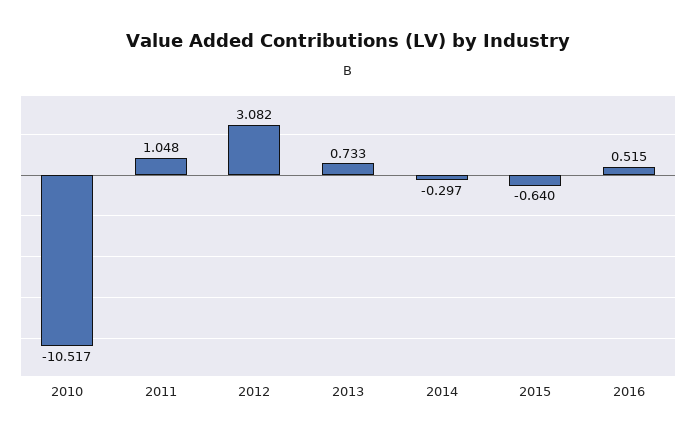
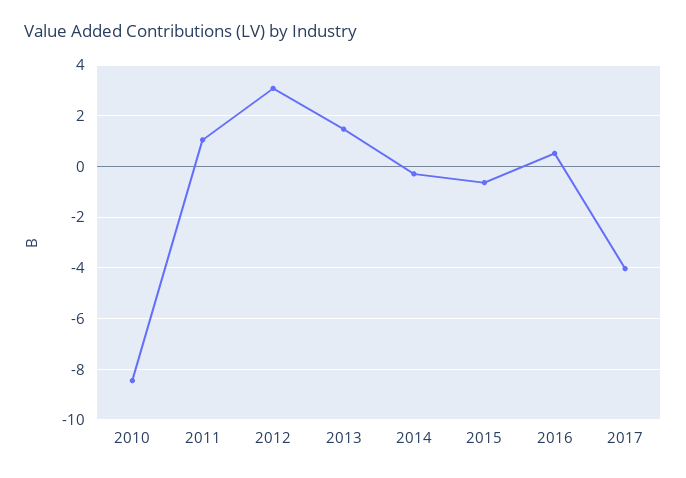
2010: -10.517 -> -8.5
2013: 0.733 -> 1.5
2017: none -> -4

